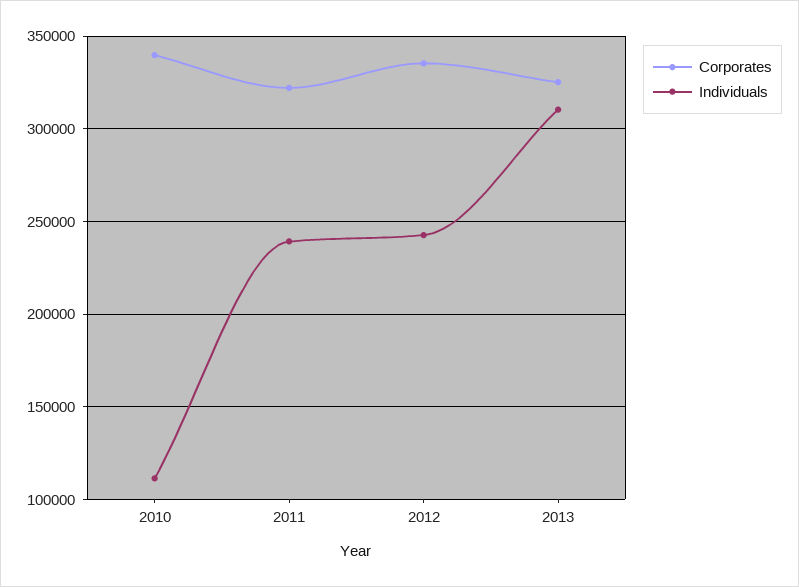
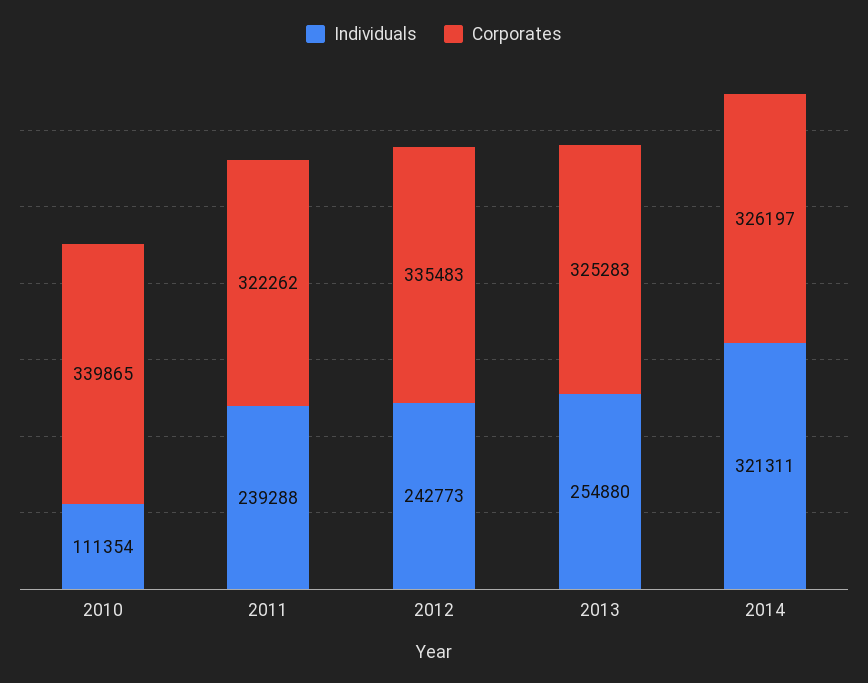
Individuals, 2013: 310000 -> 254880
Individuals, 2014: none -> 321311
Corporates, 2014: none -> 326197

